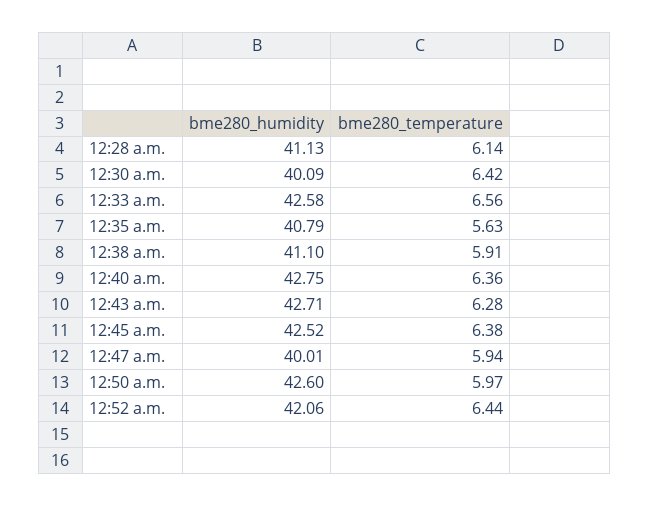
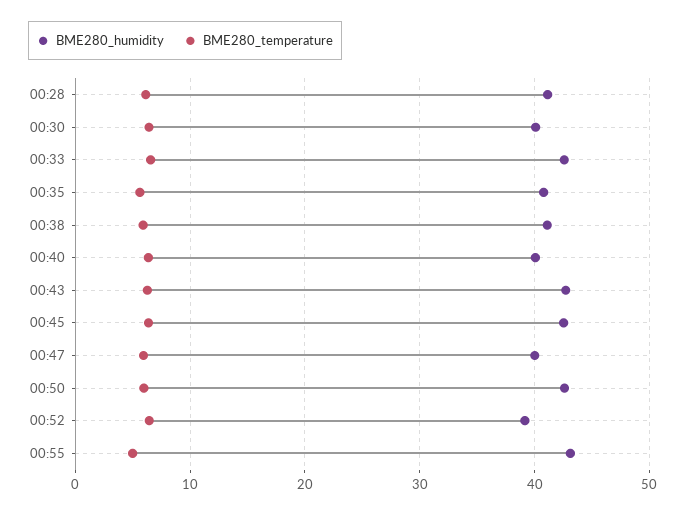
bme280_humidity, 12:40 a.m.: 42.75 -> 40
bme280_humidity, 12:52 a.m.: 42.06 -> 39
bme280_humidity, 00:55: none -> 43
bme280_temperature, 00:55: none -> 5

